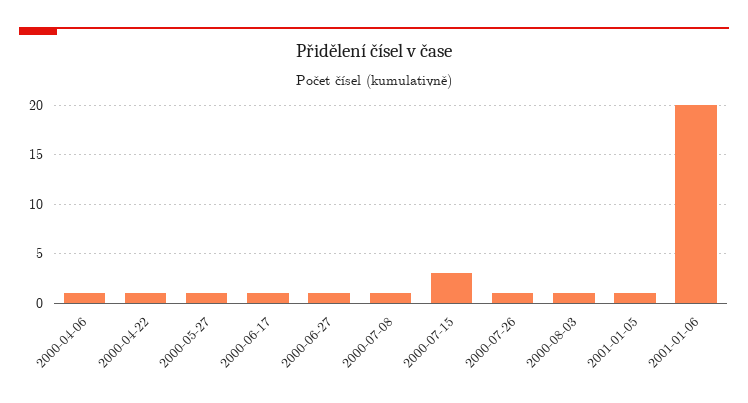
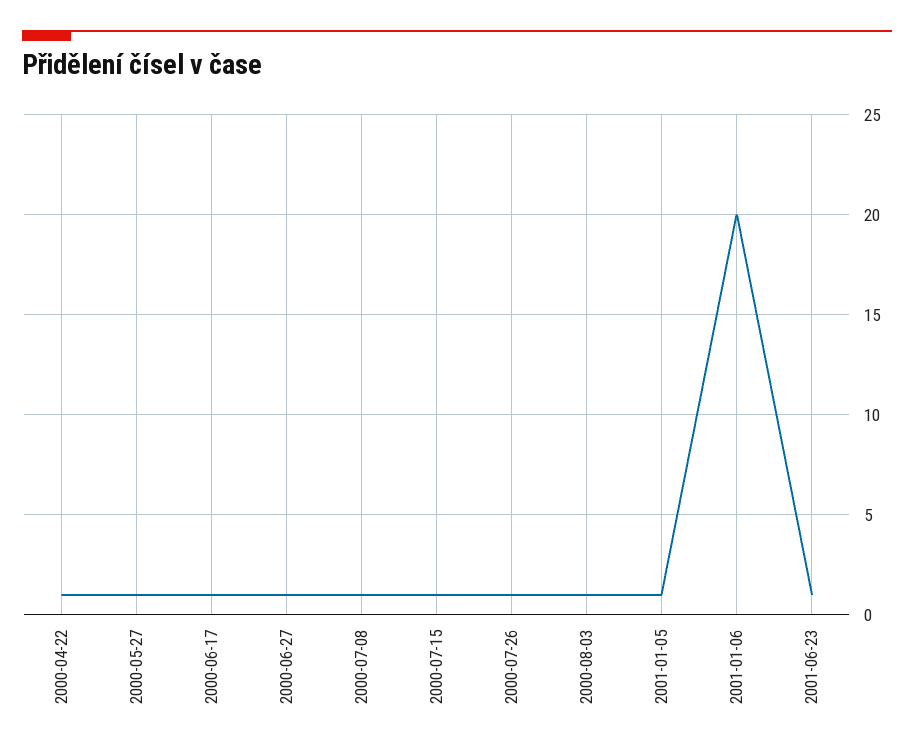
2000-04-06: 1 -> none
2000-07-15: 3 -> 1
2001-06-23: none -> 1

